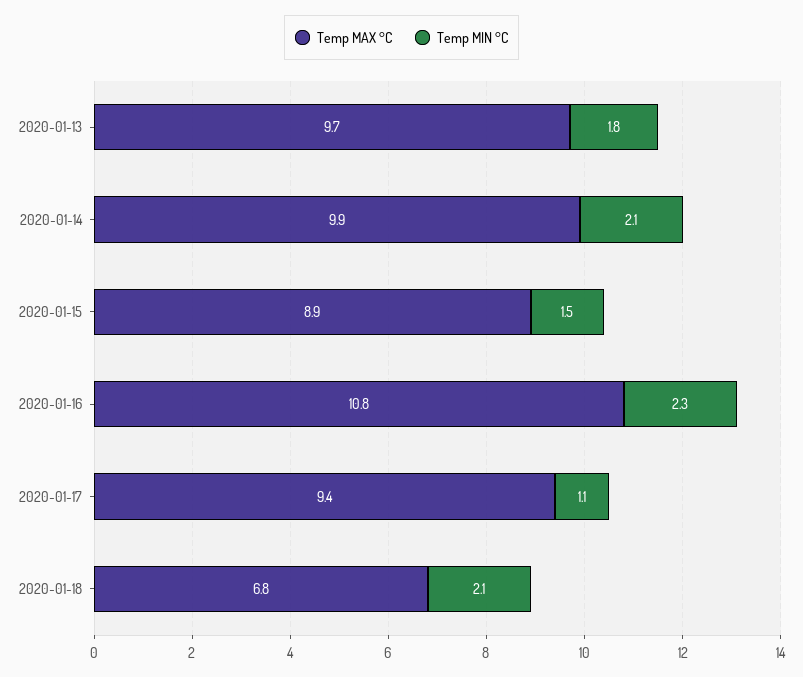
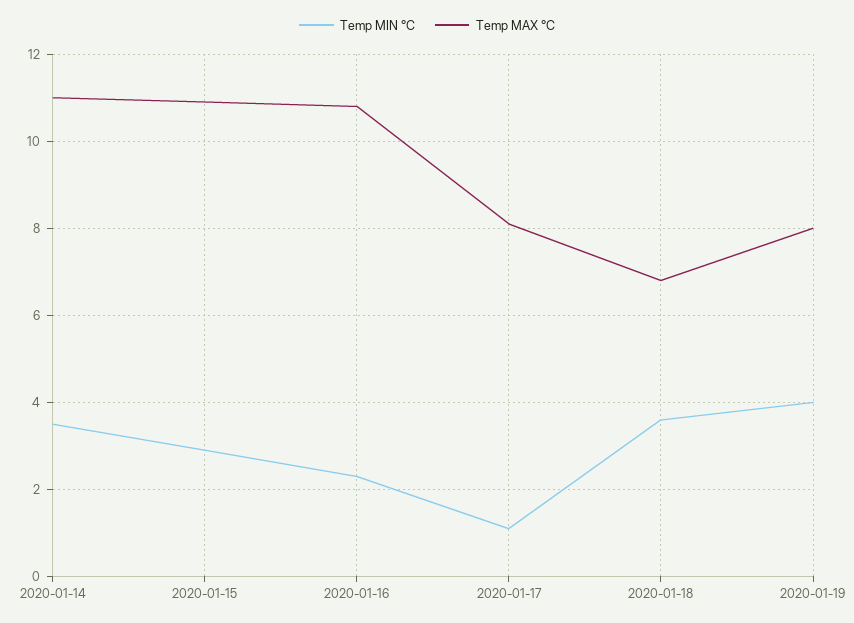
Temp MAX °C, 2020-01-13: 9.7 -> none
Temp MIN °C, 2020-01-13: 1.8 -> none
Temp MAX °C, 2020-01-14: 9.9 -> 11
Temp MIN °C, 2020-01-14: 2.1 -> 3.5
Temp MAX °C, 2020-01-15: 8.9 -> 11
Temp MIN °C, 2020-01-15: 1.5 -> 3
Temp MAX °C, 2020-01-17: 9.4 -> 8
Temp MIN °C, 2020-01-18: 2.1 -> 3.5
Temp MIN °C, 2020-01-19: none -> 4
Temp MAX °C, 2020-01-19: none -> 8

